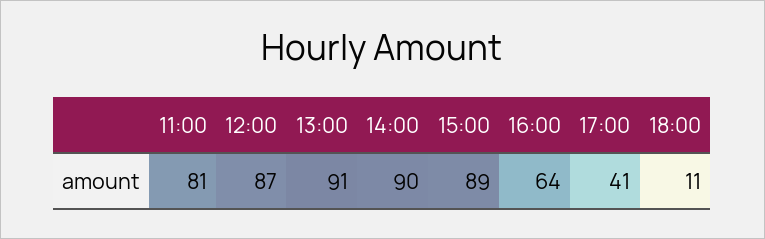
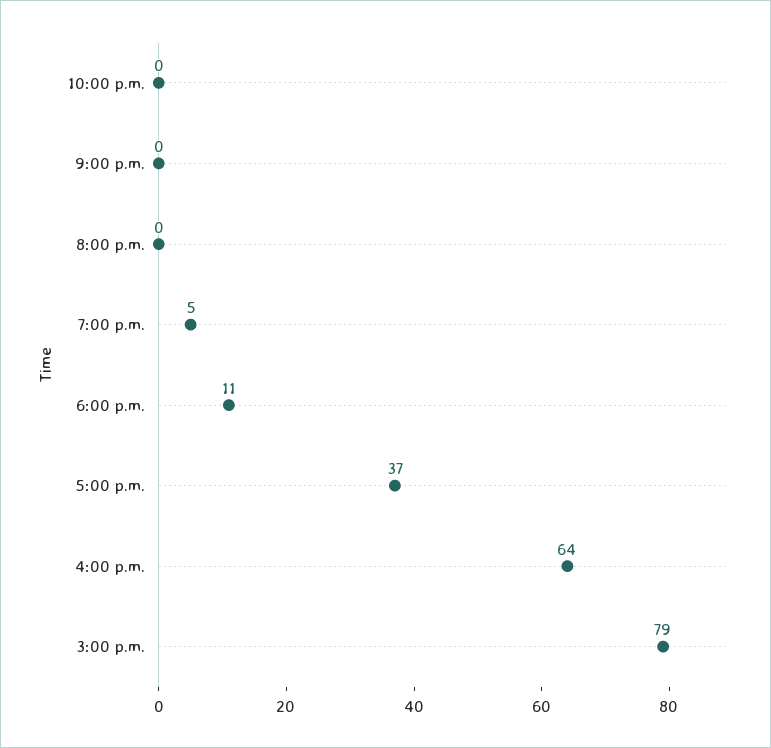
11:00: 81 -> none
12:00: 87 -> none
13:00: 91 -> none
14:00: 90 -> none
15:00: 89 -> 79
17:00: 41 -> 37
10:00 p.m.: none -> 0
9:00 p.m.: none -> 0
8:00 p.m.: none -> 0
7:00 p.m.: none -> 5

